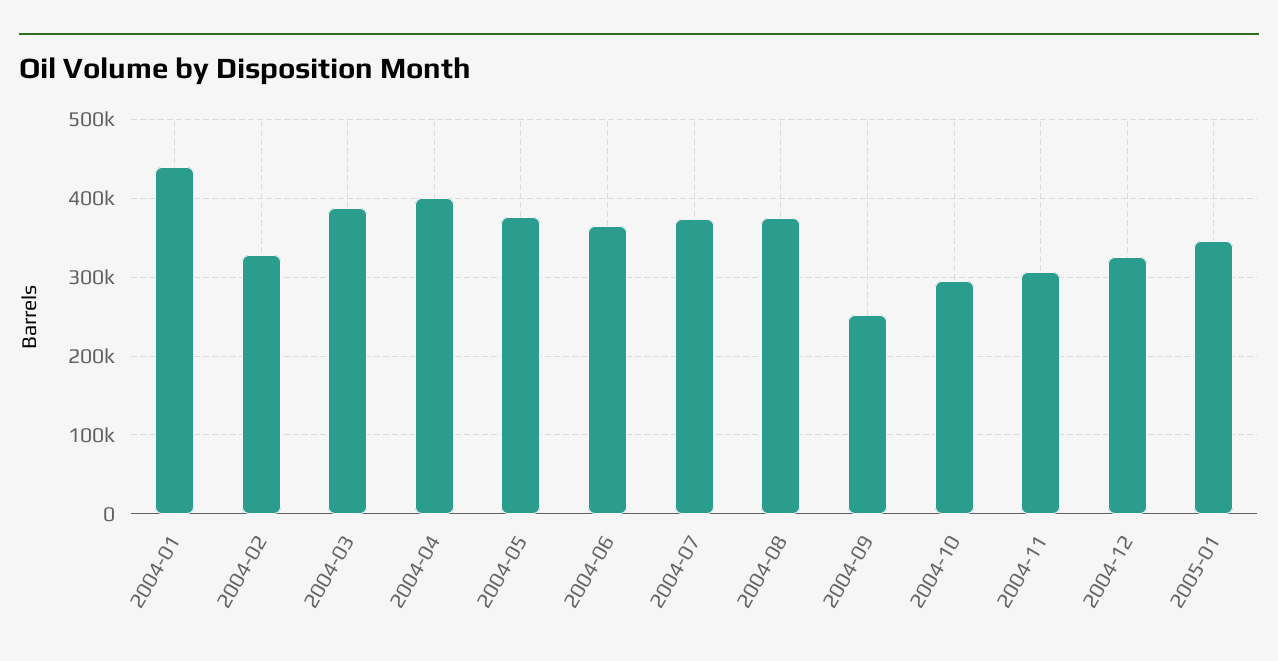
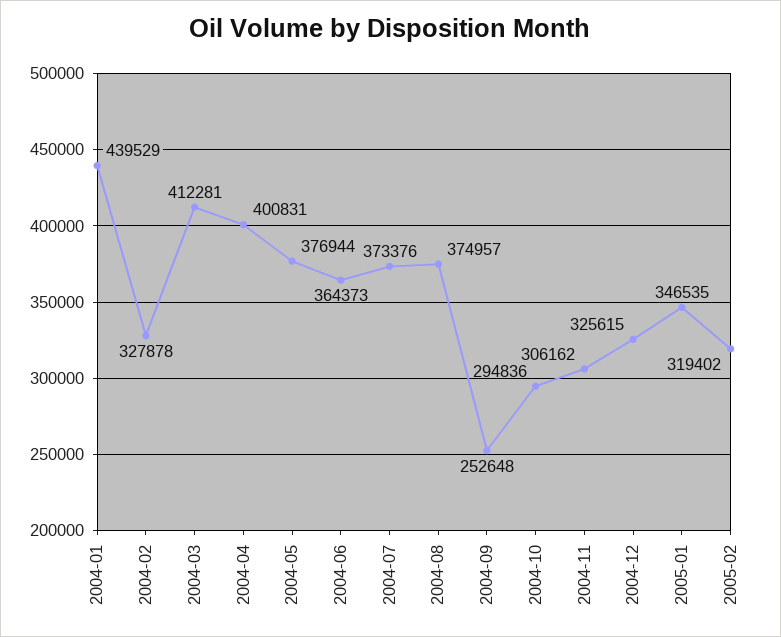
2004-03: 390000 -> 412281
2005-02: none -> 319402

